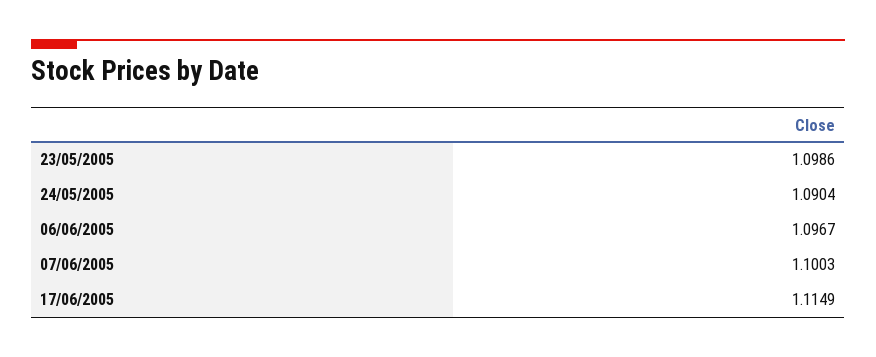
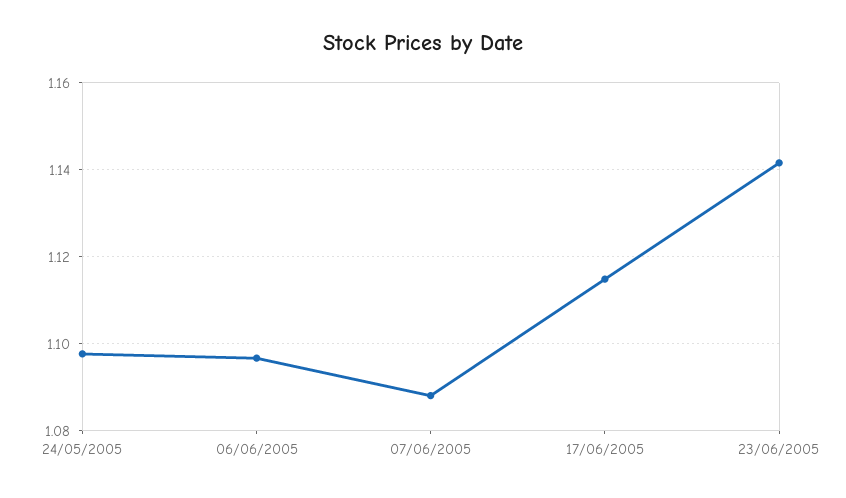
23/05/2005: 1.0986 -> none
24/05/2005: 1.0904 -> 1.098
07/06/2005: 1.1003 -> 1.088
23/06/2005: none -> 1.142

